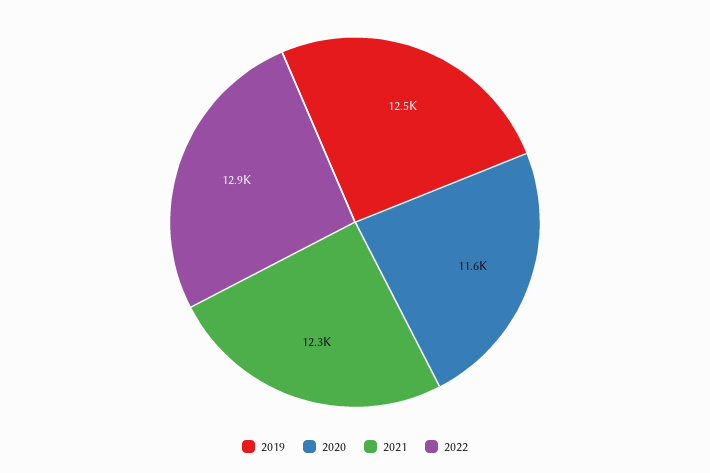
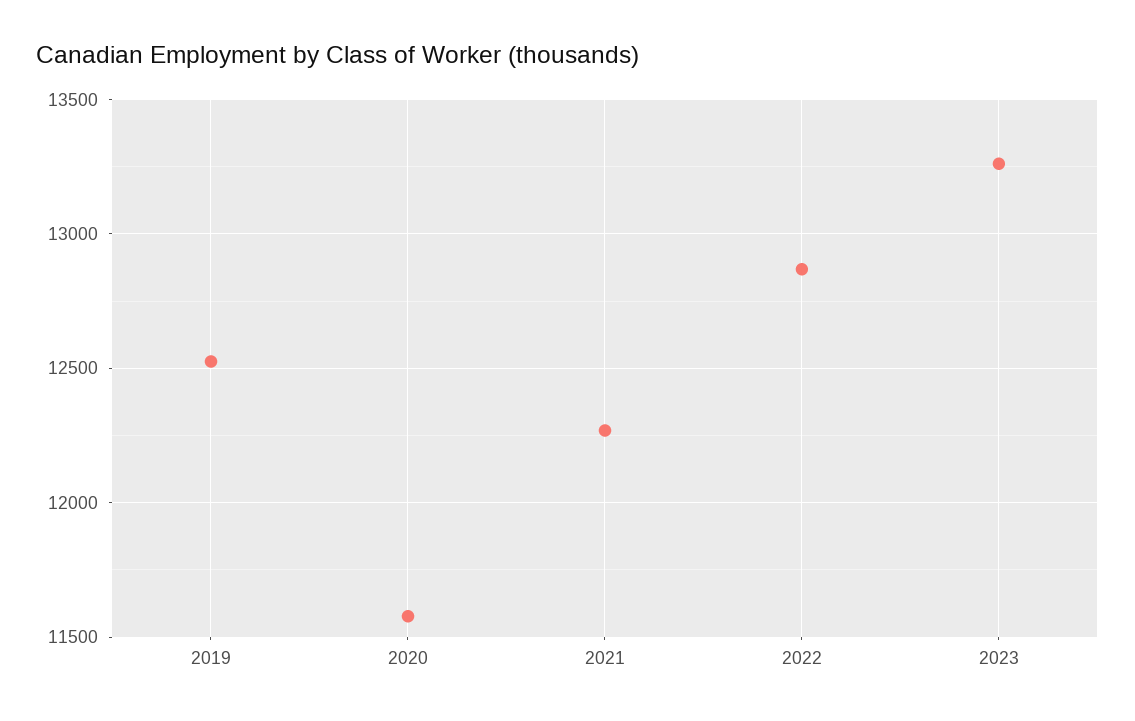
2023: none -> 13250

